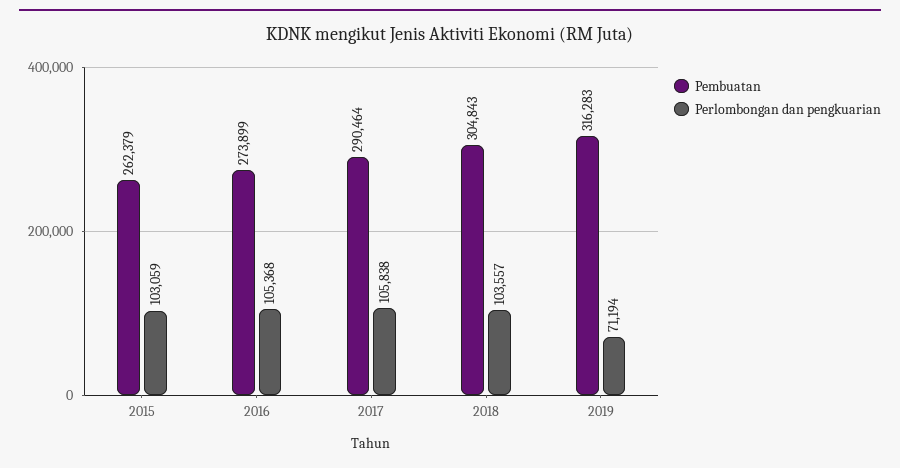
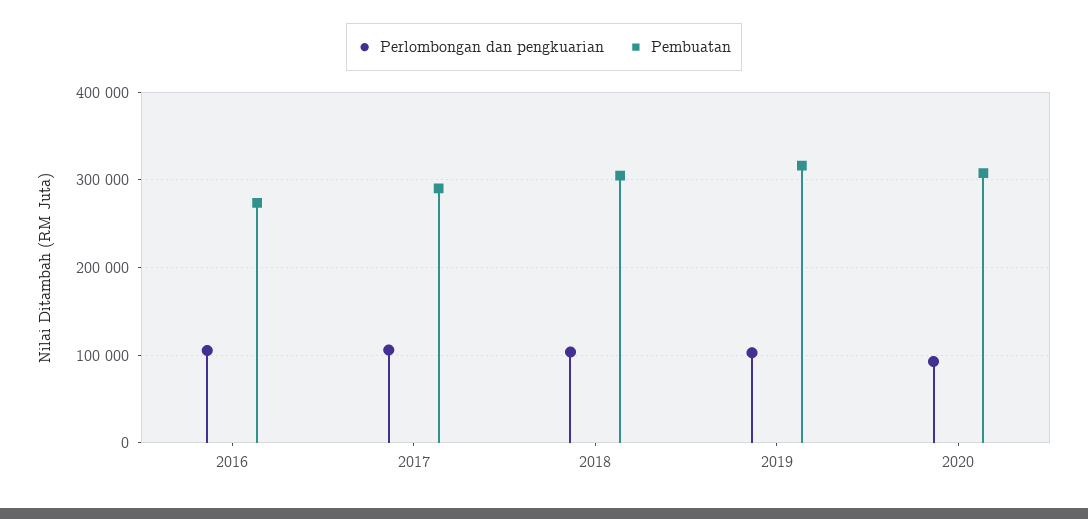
Pembuatan, 2015: 262379 -> none
Perlombongan dan pengkuarian, 2015: 103059 -> none
Perlombongan dan pengkuarian, 2019: 71194 -> 100000
Perlombongan dan pengkuarian, 2020: none -> 90000
Pembuatan, 2020: none -> 310000

